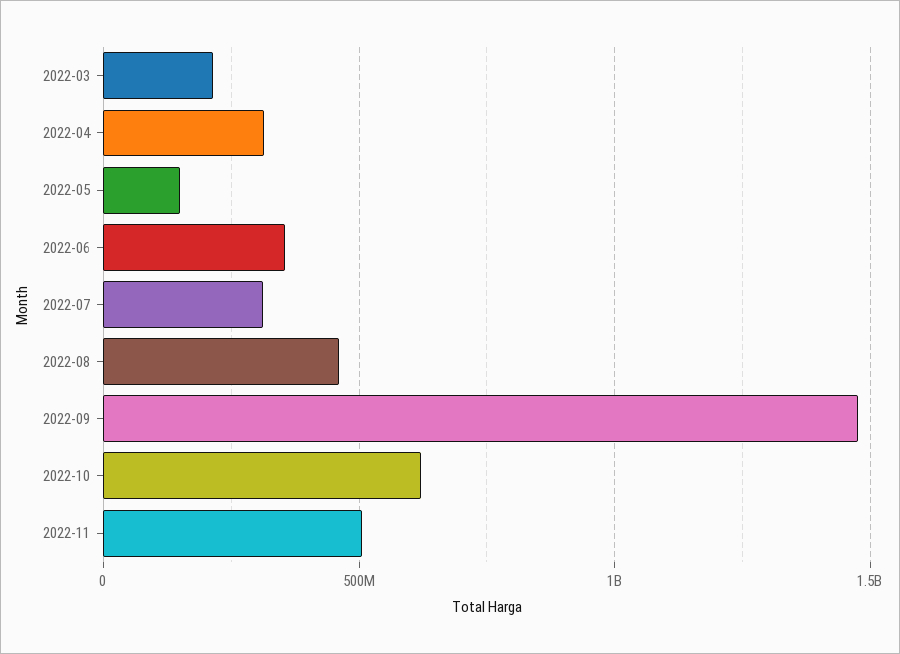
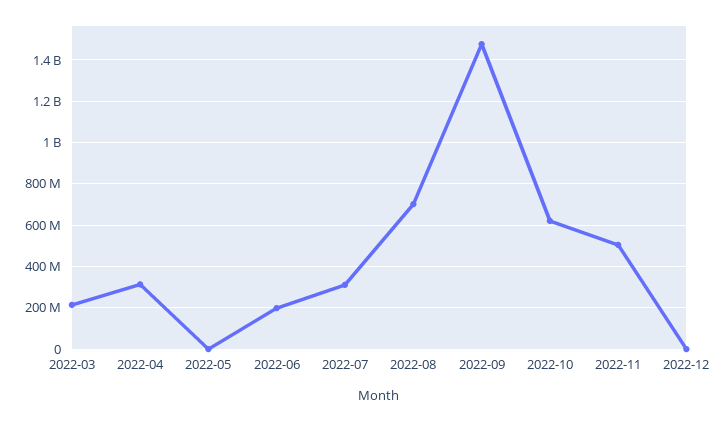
2022-05: 150000000 -> 0
2022-06: 350000000 -> 200000000
2022-08: 450000000 -> 700000000
2022-12: none -> 0

